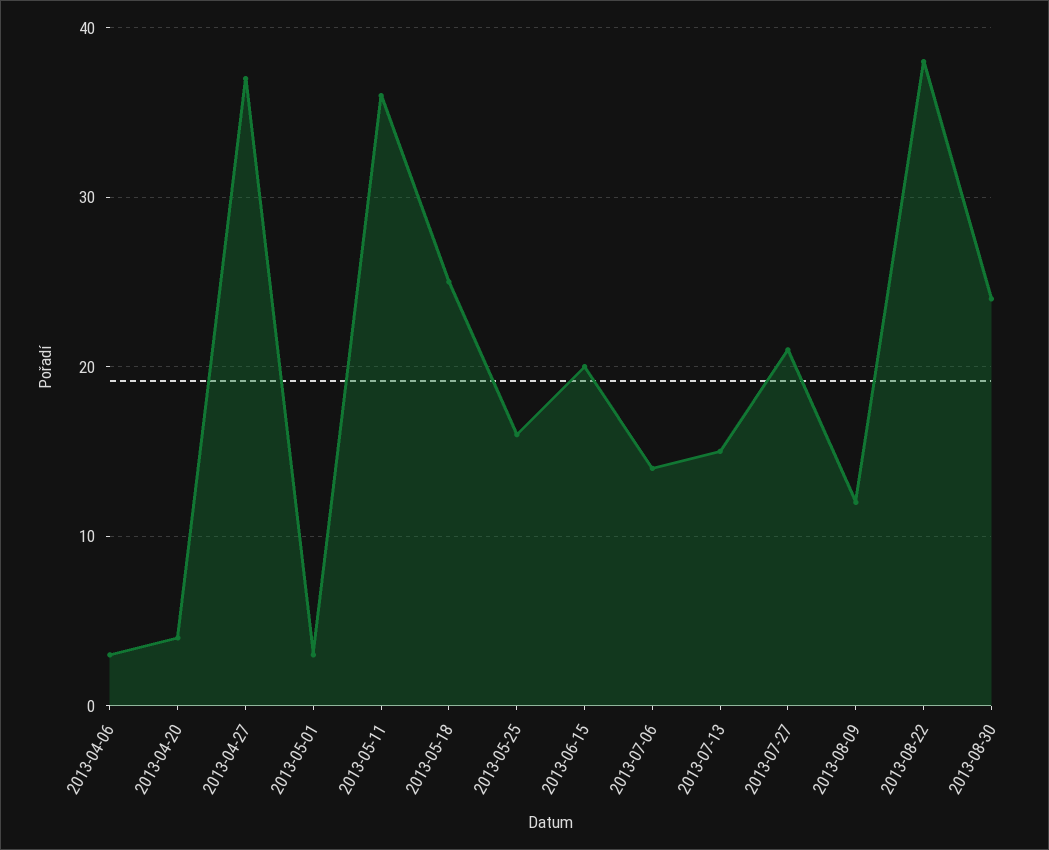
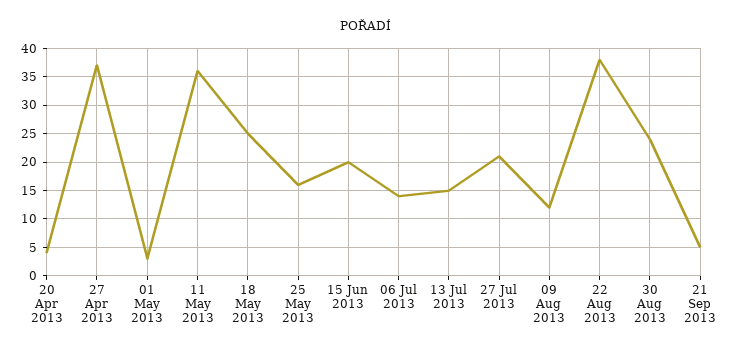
2013-04-06: 3 -> none
21 Sep 2013: none -> 5

